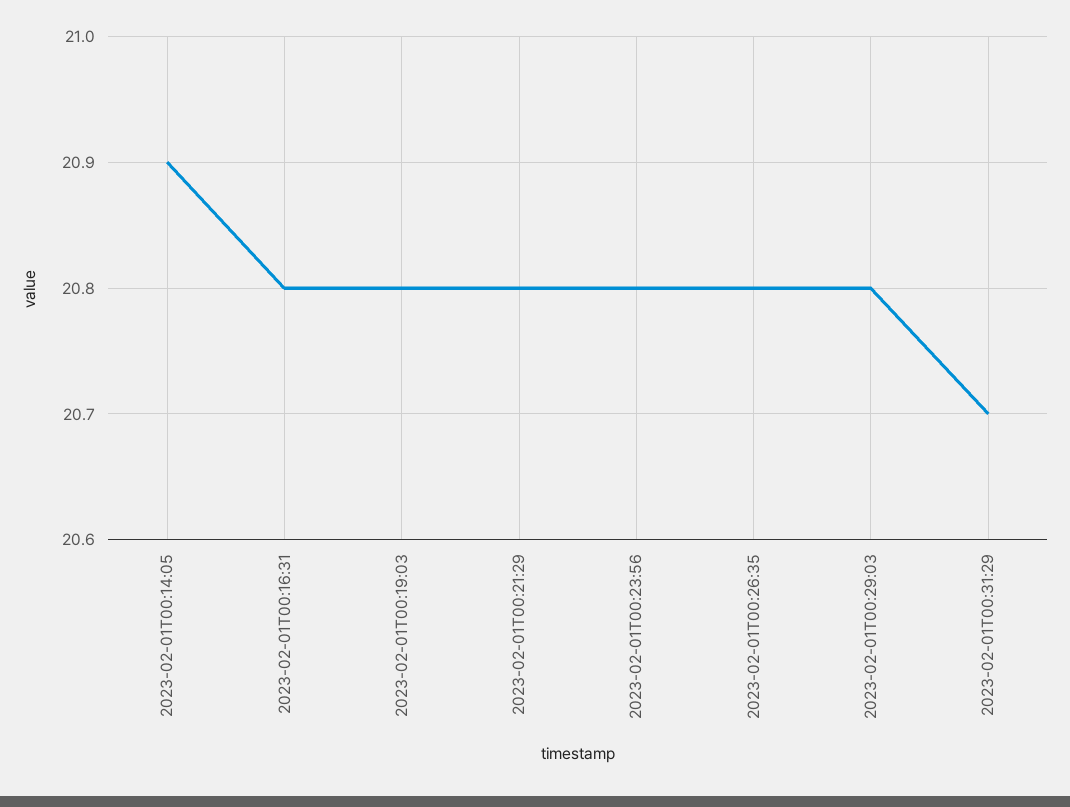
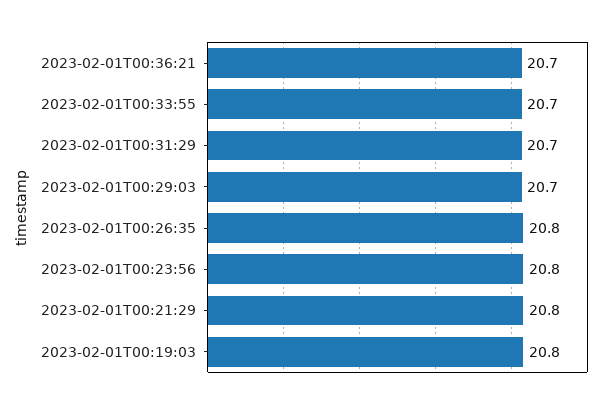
2023-02-01T00:14:05: 20.9 -> none
2023-02-01T00:16:31: 20.8 -> none
2023-02-01T00:29:03: 20.8 -> 20.7
2023-02-01T00:36:21: none -> 20.7
2023-02-01T00:33:55: none -> 20.7

